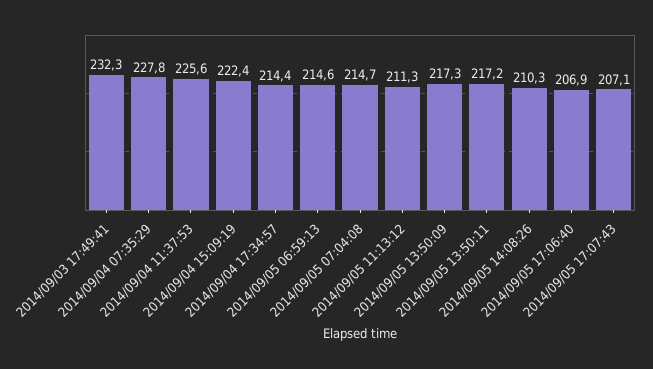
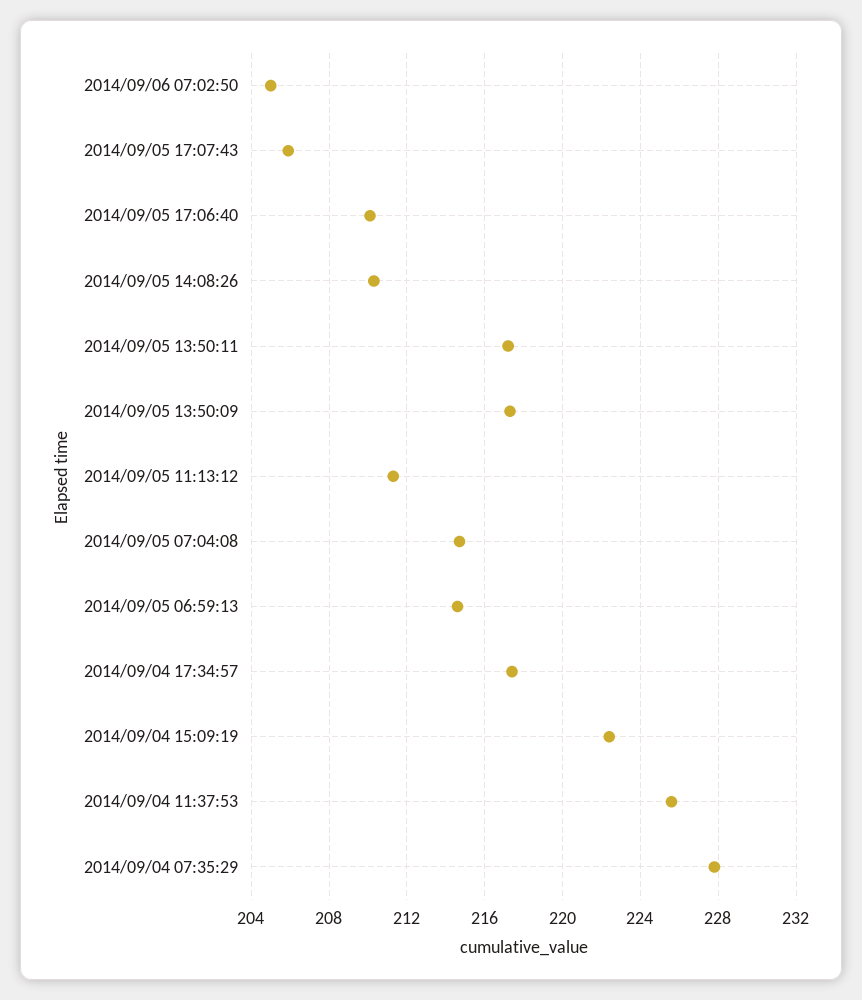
2014/09/03 17:49:41: 232.3 -> none
2014/09/04 17:34:57: 214.4 -> 217.5
2014/09/05 17:06:40: 206.9 -> 210
2014/09/05 17:07:43: 207.1 -> 206
2014/09/06 07:02:50: none -> 205

